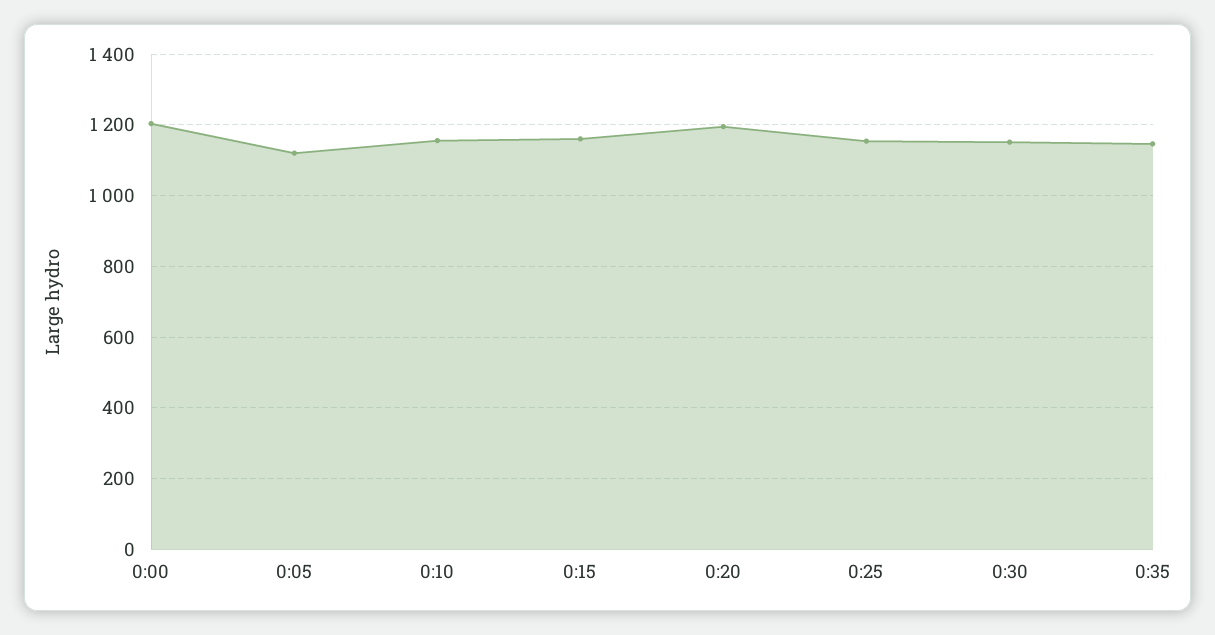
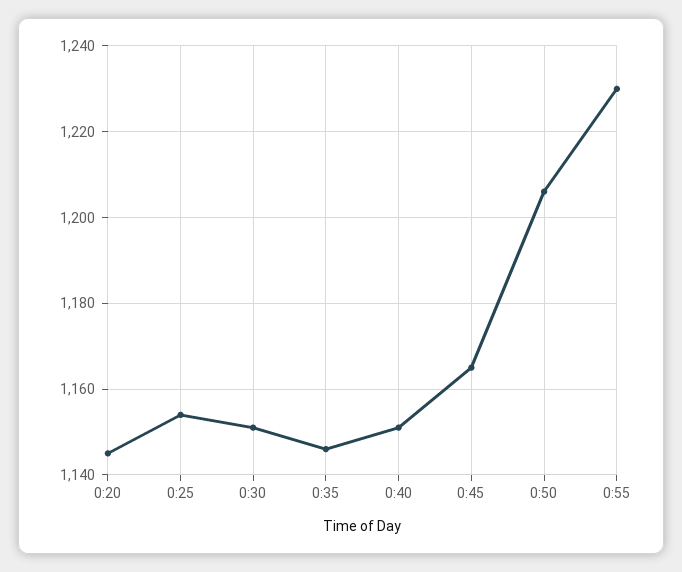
0:00: 1200 -> none
0:05: 1120 -> none
0:10: 1160 -> none
0:15: 1160 -> none
0:20: 1200 -> 1145
0:40: none -> 1150
0:45: none -> 1165
0:50: none -> 1205
0:55: none -> 1230

